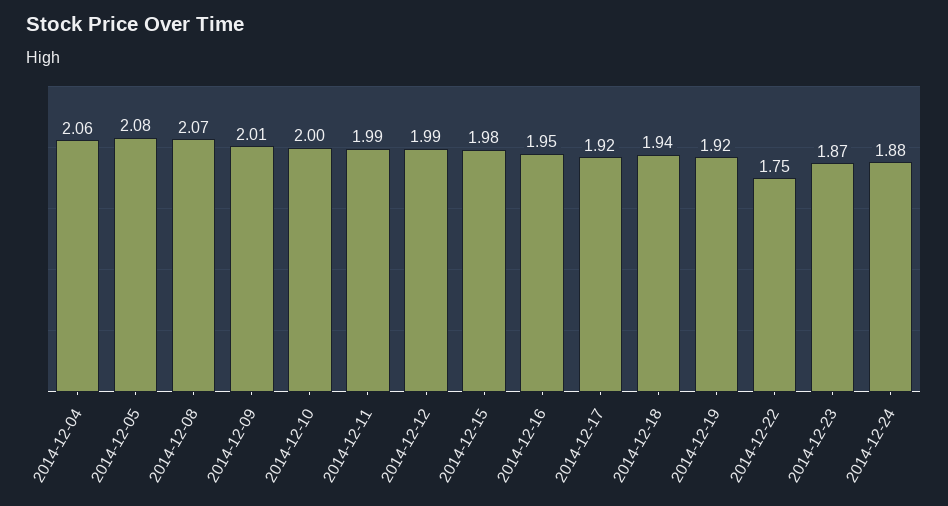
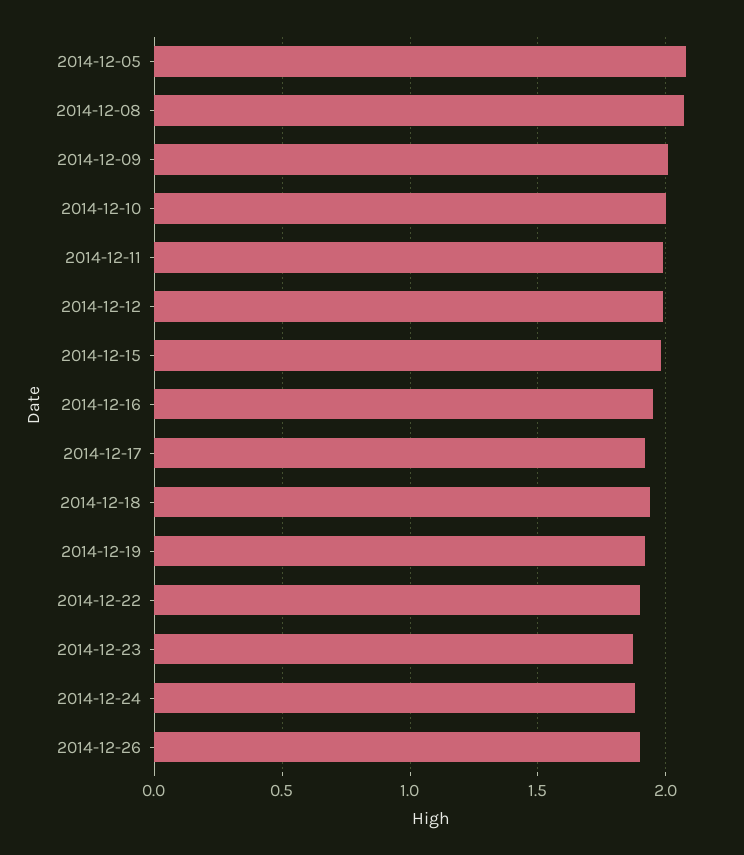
2014-12-04: 2.06 -> none
2014-12-22: 1.75 -> 1.9
2014-12-26: none -> 1.9

